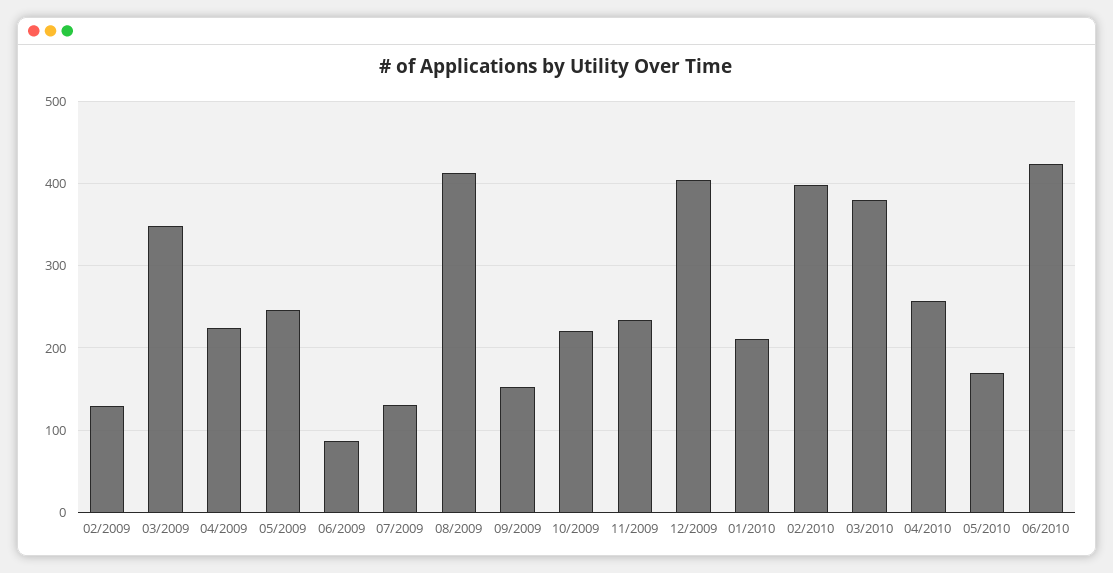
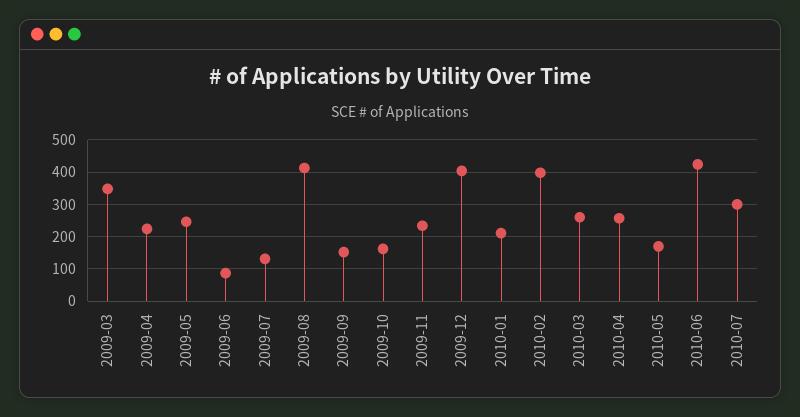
02/2009: 130 -> none
10/2009: 220 -> 160
03/2010: 380 -> 260
2010-07: none -> 300

